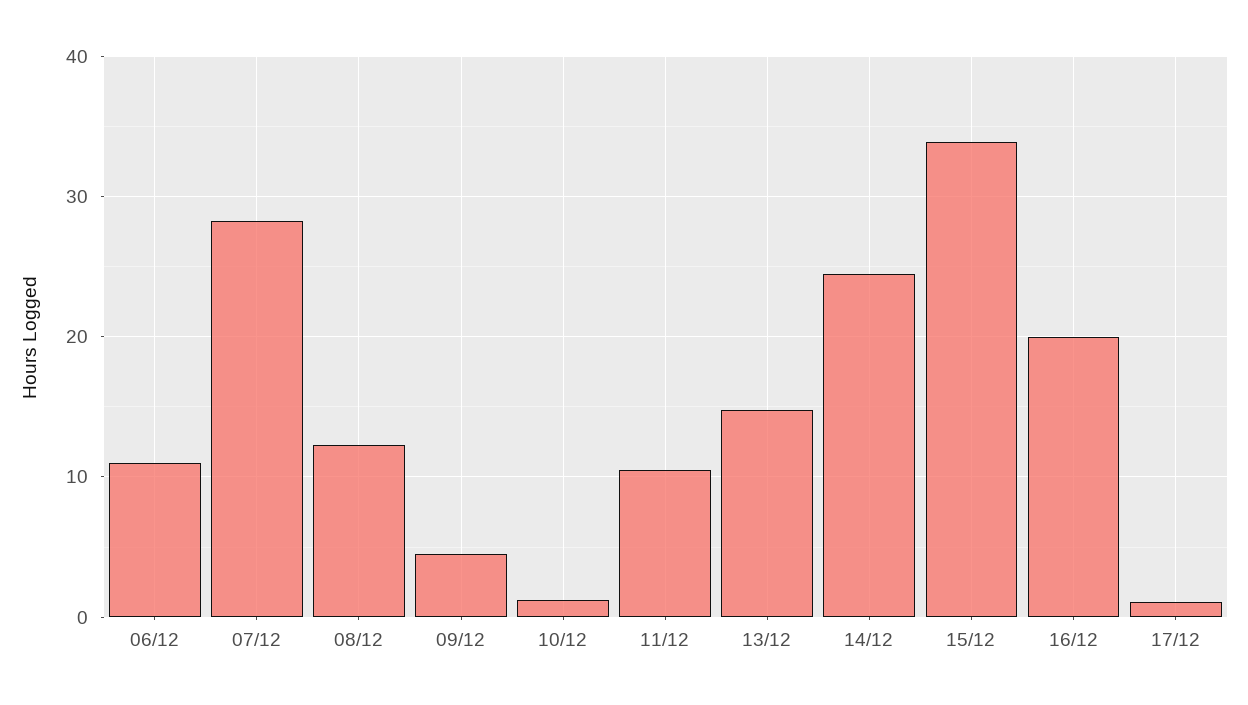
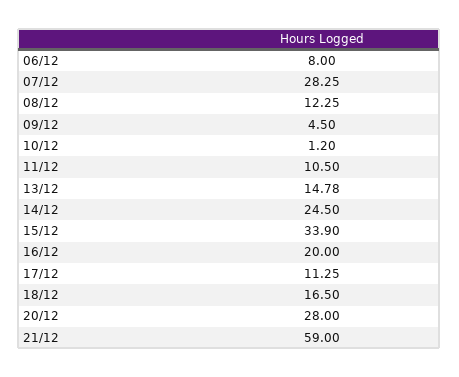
06/12: 11 -> 8
17/12: 1 -> 11.25
18/12: none -> 16.5
20/12: none -> 28
21/12: none -> 59

